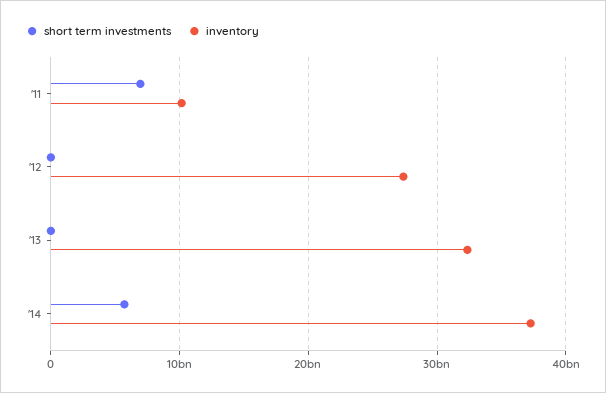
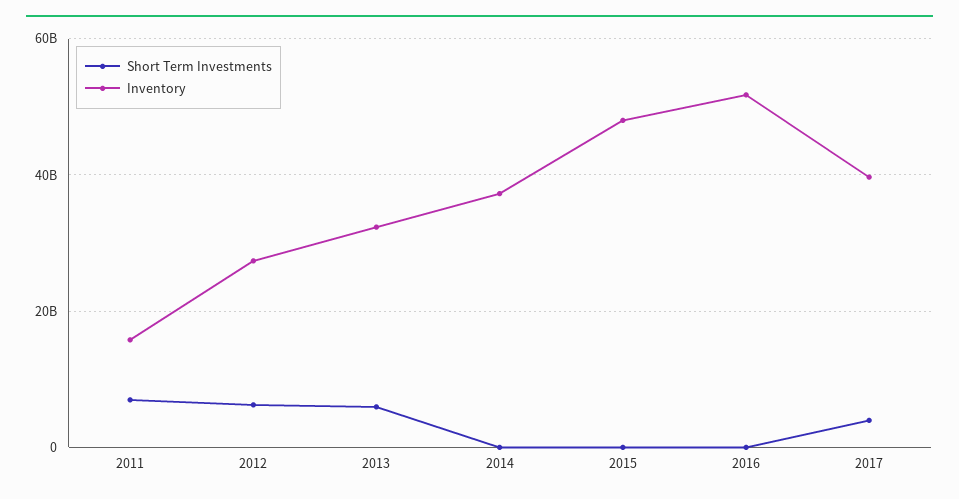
inventory, '11: 10000000000 -> 16000000000
short term investments, '12: 0 -> 6000000000
short term investments, '13: 0 -> 6000000000
short term investments, '14: 6000000000 -> 0
short term investments, 2015: none -> 0
inventory, 2015: none -> 48000000000
short term investments, 2016: none -> 0
inventory, 2016: none -> 52000000000
short term investments, 2017: none -> 4000000000
inventory, 2017: none -> 40000000000

